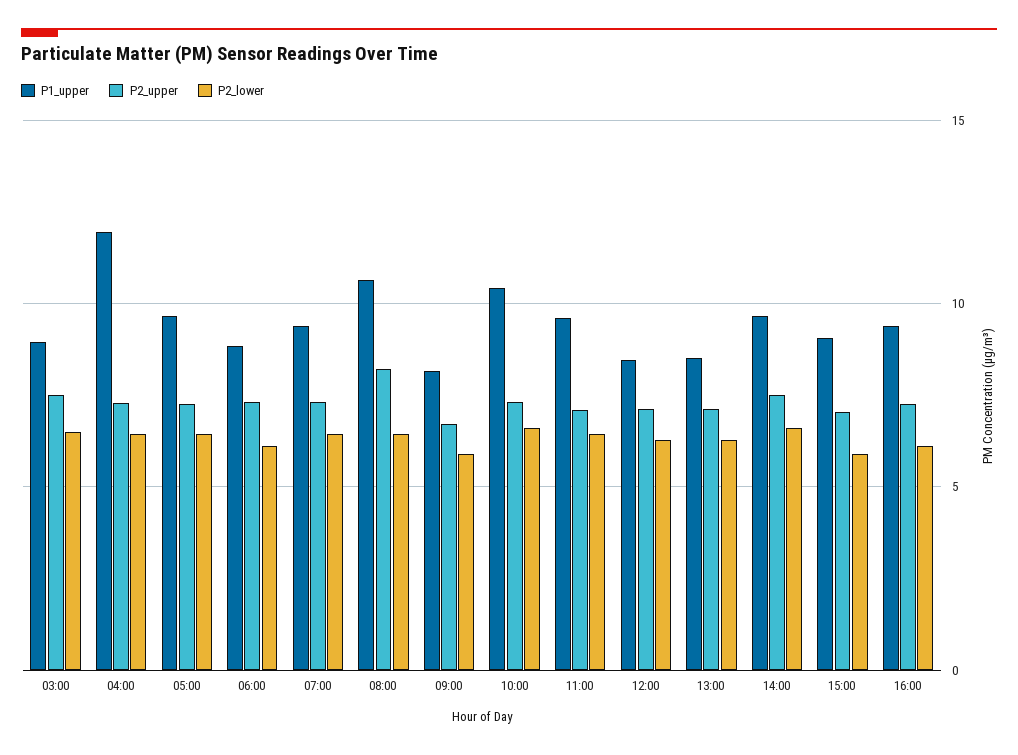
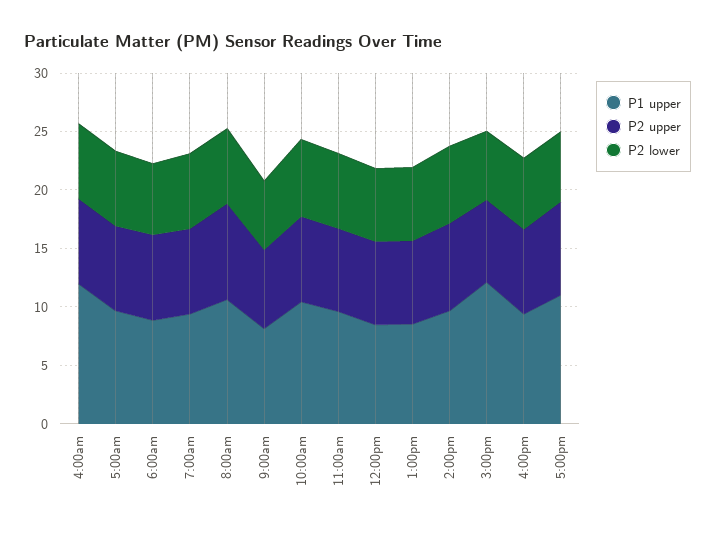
P1_upper, 03:00: 9 -> none
P2_upper, 03:00: 7.5 -> none
P2_lower, 03:00: 6.5 -> none
P1_upper, 15:00: 9 -> 12
P1_upper, 5:00pm: none -> 11
P2_upper, 5:00pm: none -> 8
P2_lower, 5:00pm: none -> 6

